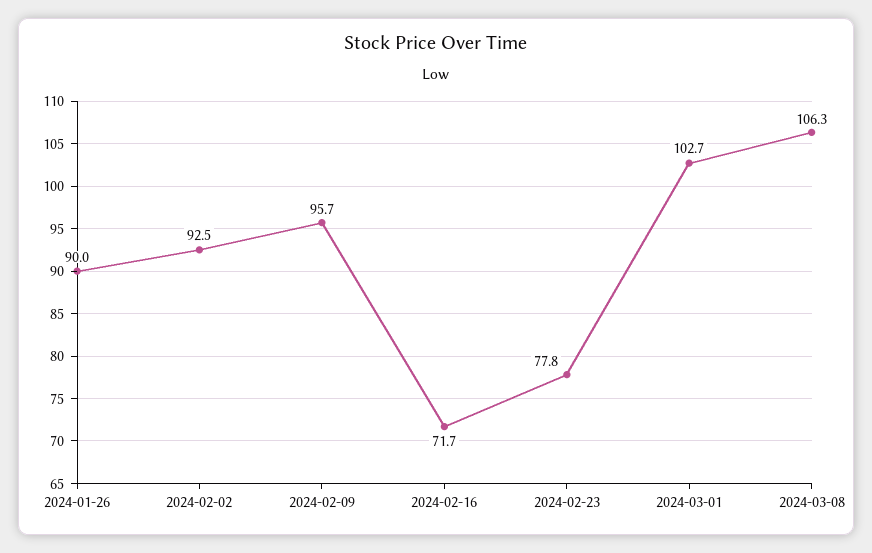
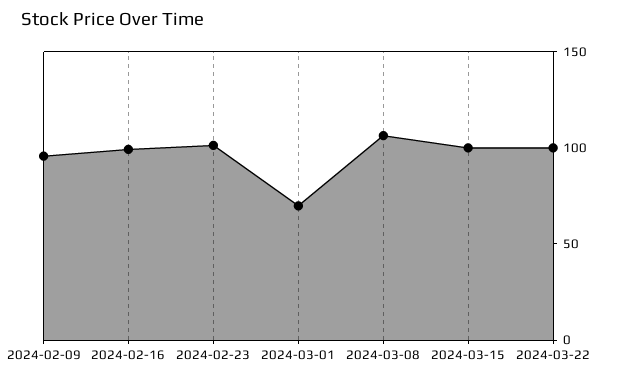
2024-01-26: 90 -> none
2024-02-02: 92.5 -> none
2024-02-16: 71.7 -> 100
2024-02-23: 77.8 -> 100
2024-03-01: 102.7 -> 70
2024-03-15: none -> 100
2024-03-22: none -> 100

